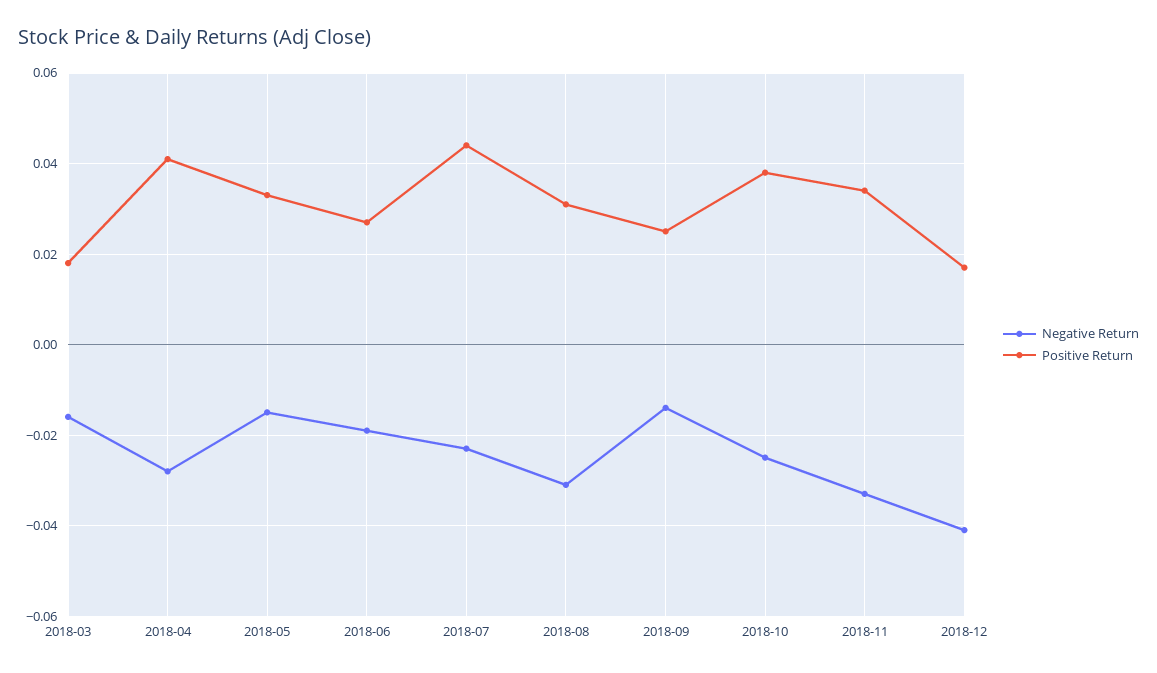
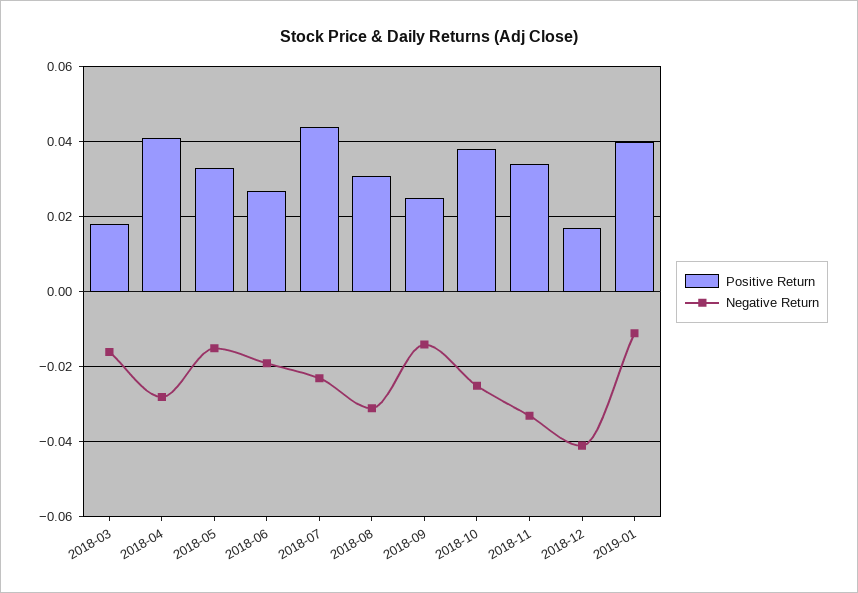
Positive Return, 2019-01: none -> 0.04
Negative Return, 2019-01: none -> -0.01

